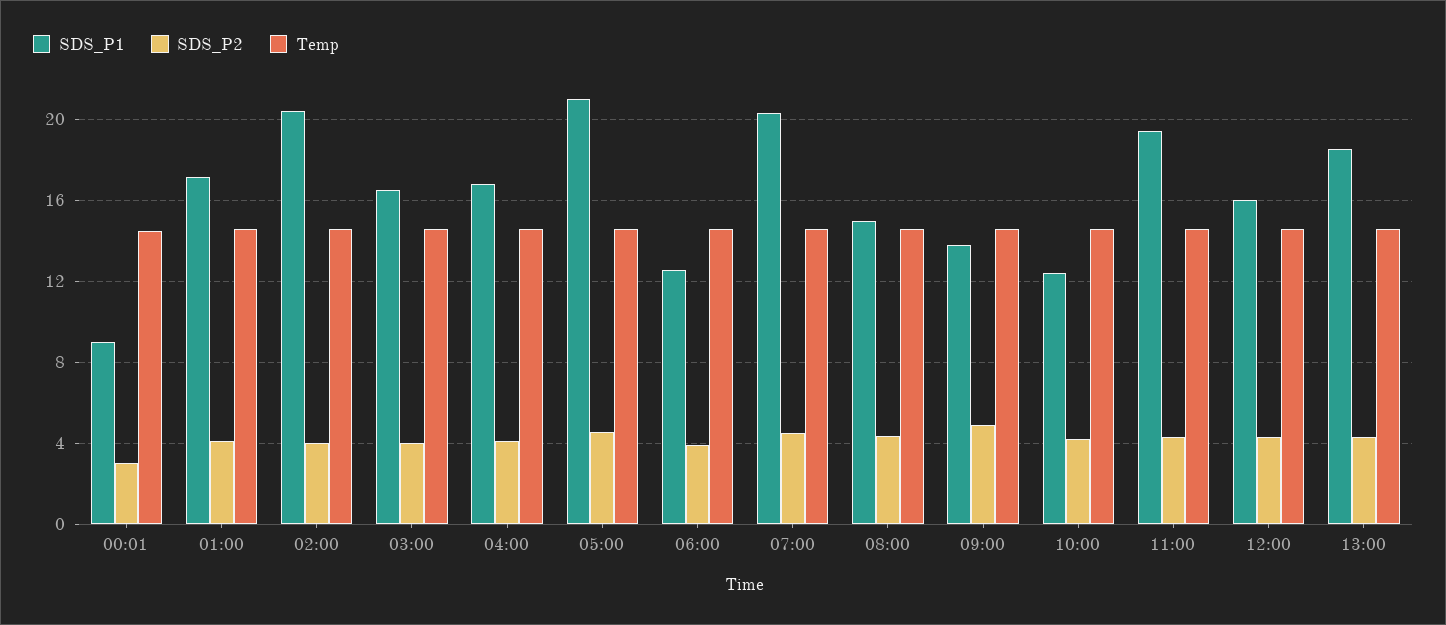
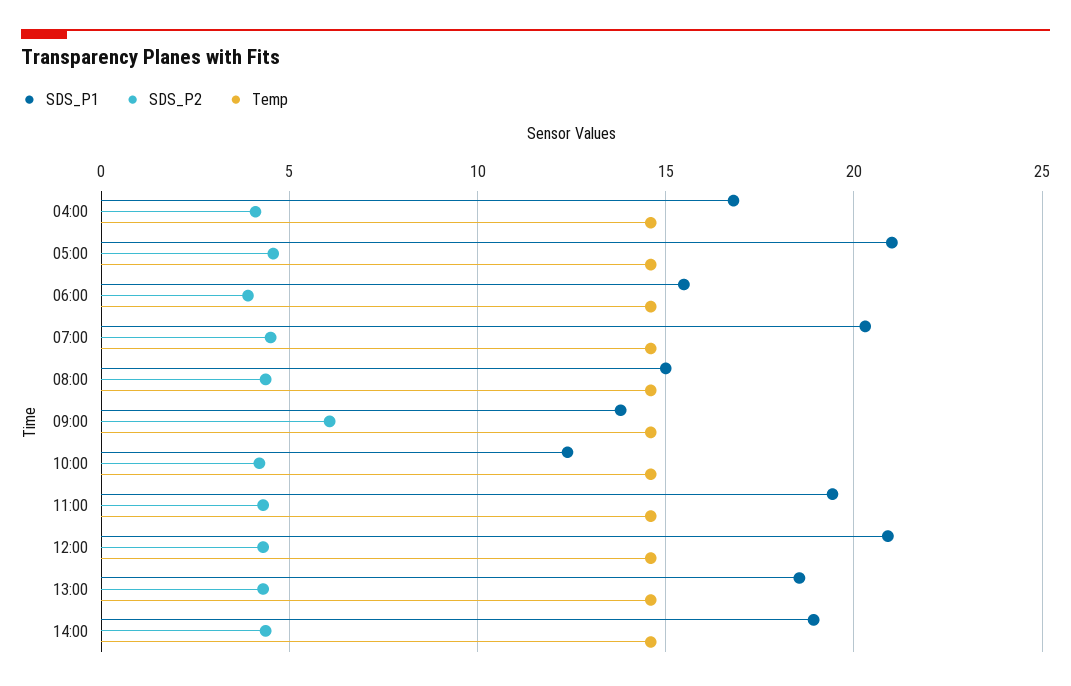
SDS_P1, 00:01: 9 -> none
SDS_P2, 00:01: 3 -> none
Temp, 00:01: 14.5 -> none
SDS_P1, 01:00: 17 -> none
SDS_P2, 01:00: 4 -> none
Temp, 01:00: 14.5 -> none
SDS_P1, 02:00: 20.5 -> none
SDS_P2, 02:00: 4 -> none
Temp, 02:00: 14.5 -> none
SDS_P1, 03:00: 16.5 -> none
SDS_P2, 03:00: 4 -> none
Temp, 03:00: 14.5 -> none
SDS_P1, 06:00: 12.5 -> 15.5
SDS_P2, 09:00: 5 -> 6
SDS_P1, 12:00: 16 -> 21
SDS_P1, 14:00: none -> 19
SDS_P2, 14:00: none -> 4.5
Temp, 14:00: none -> 14.5

